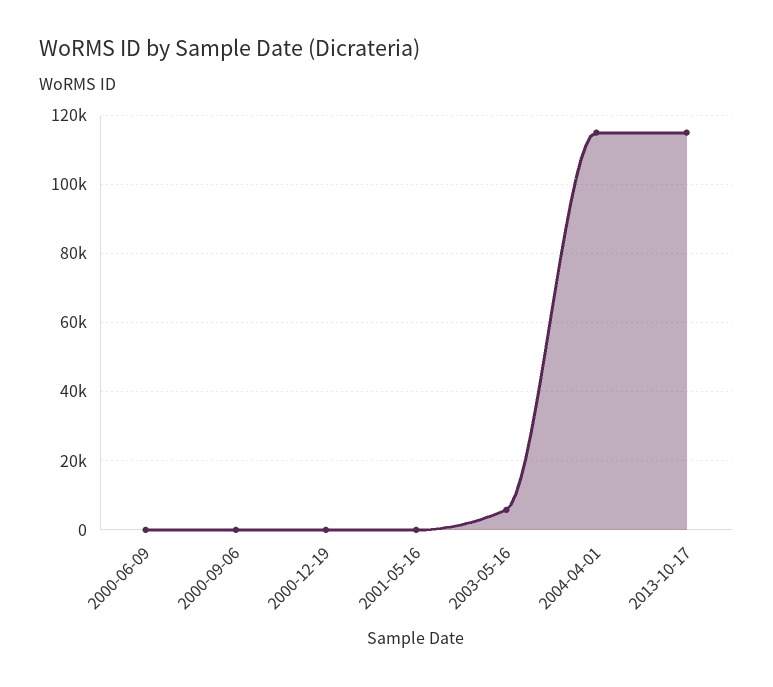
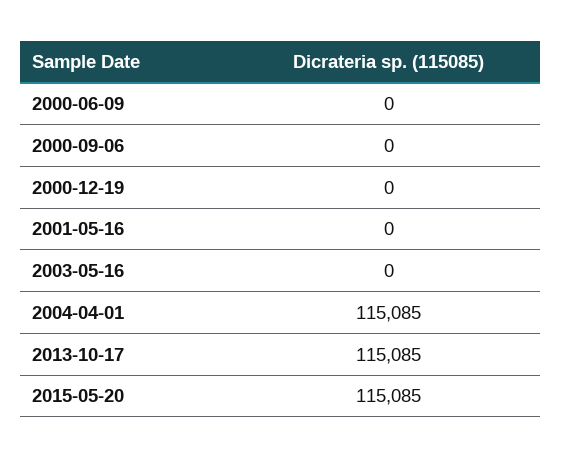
2003-05-16: 6000 -> 0
2015-05-20: none -> 115085

